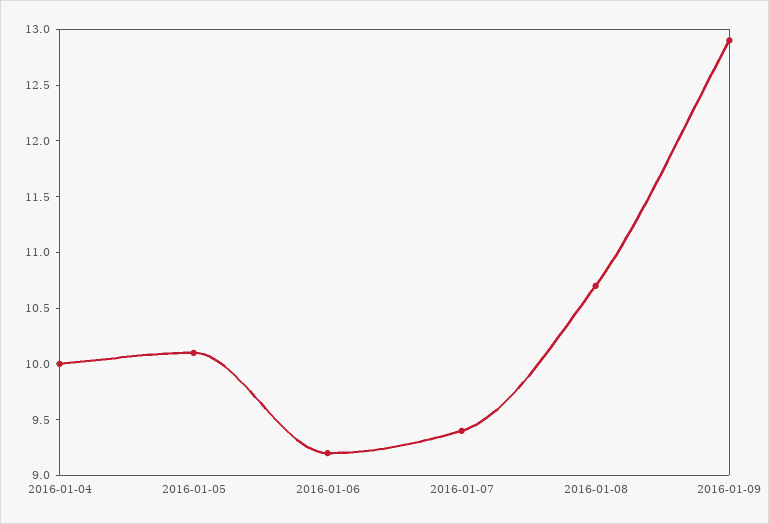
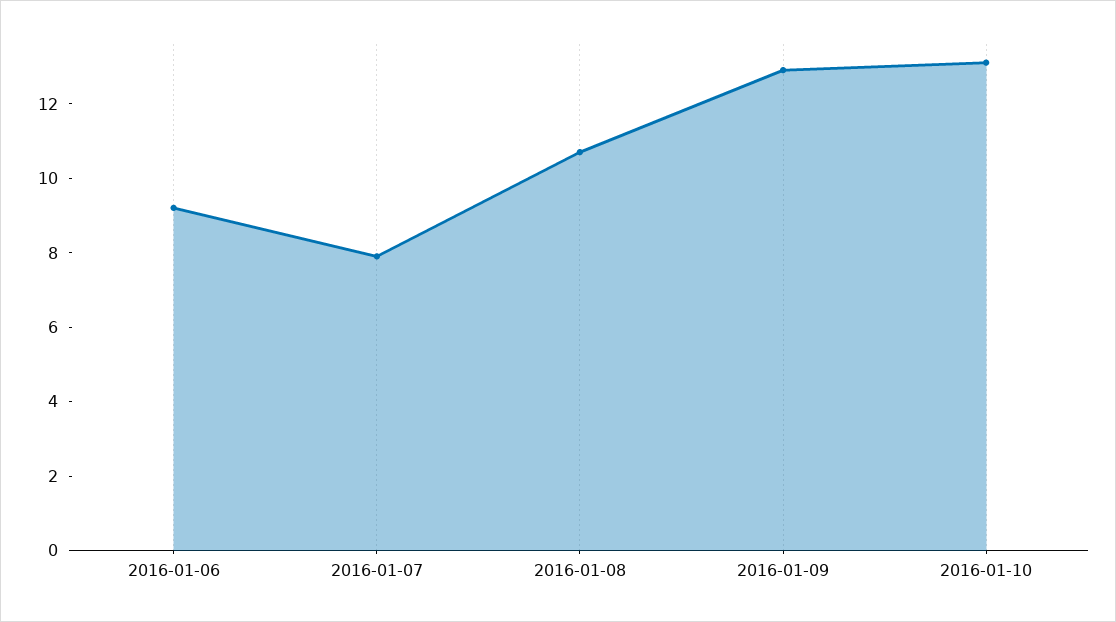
2016-01-04: 10 -> none
2016-01-05: 10.1 -> none
2016-01-07: 9.4 -> 8
2016-01-10: none -> 13

